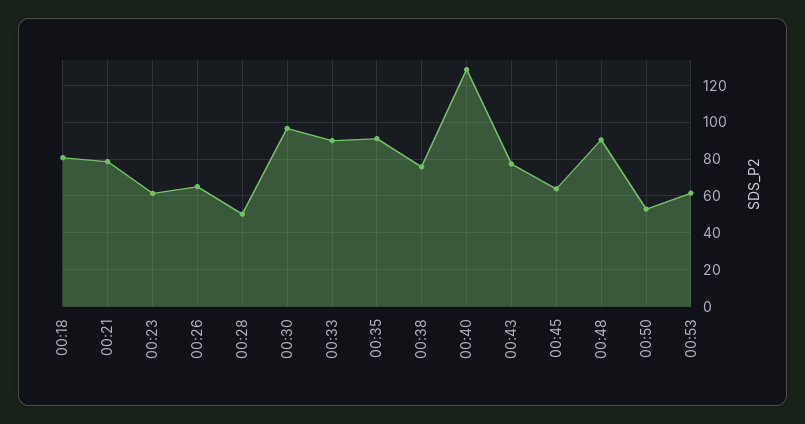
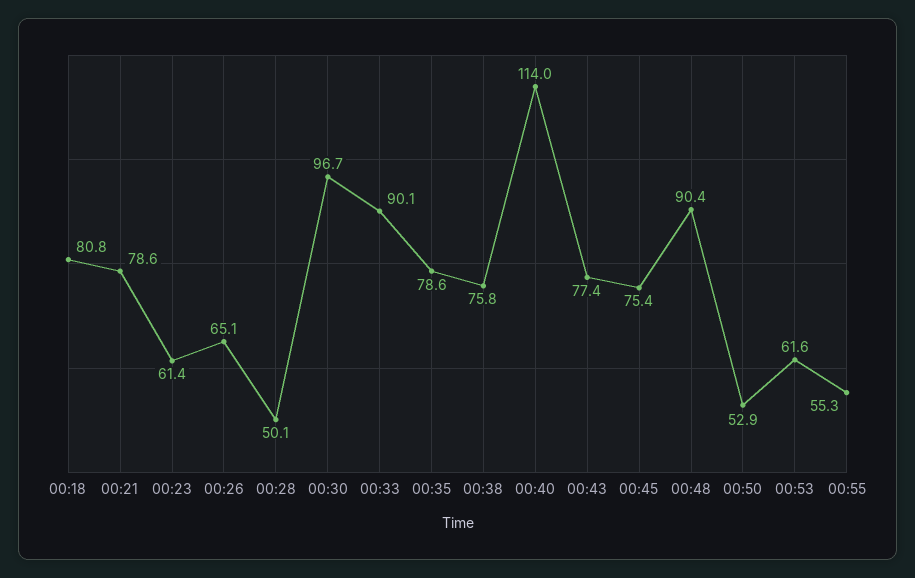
00:35: 90 -> 78.6
00:40: 130 -> 114
00:45: 65 -> 75.4
00:55: none -> 55.3

